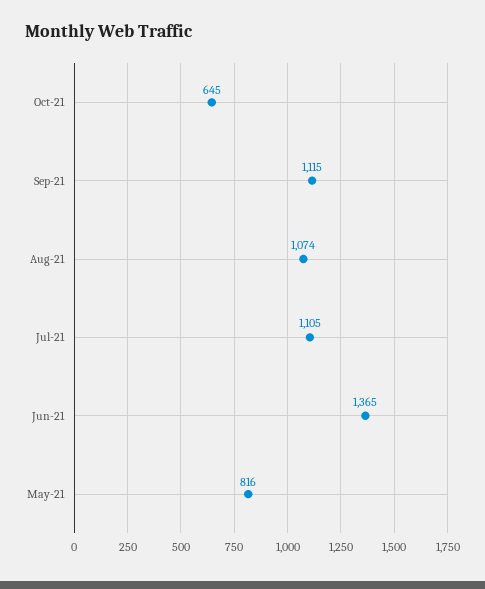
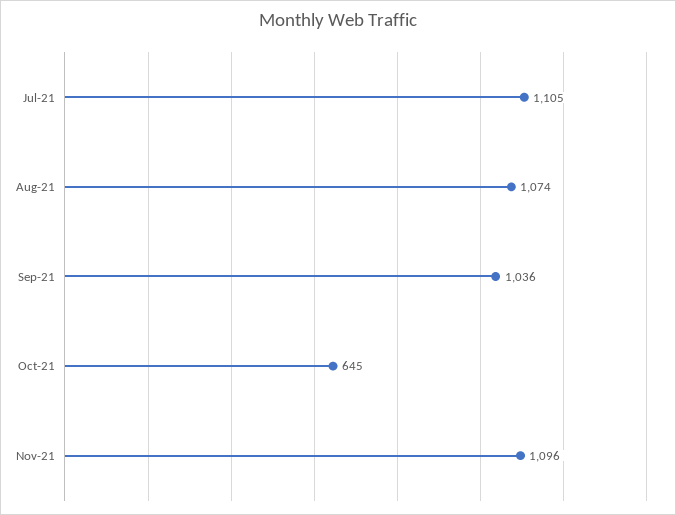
Sep-21: 1115 -> 1036
Jun-21: 1365 -> none
May-21: 816 -> none
Nov-21: none -> 1096

